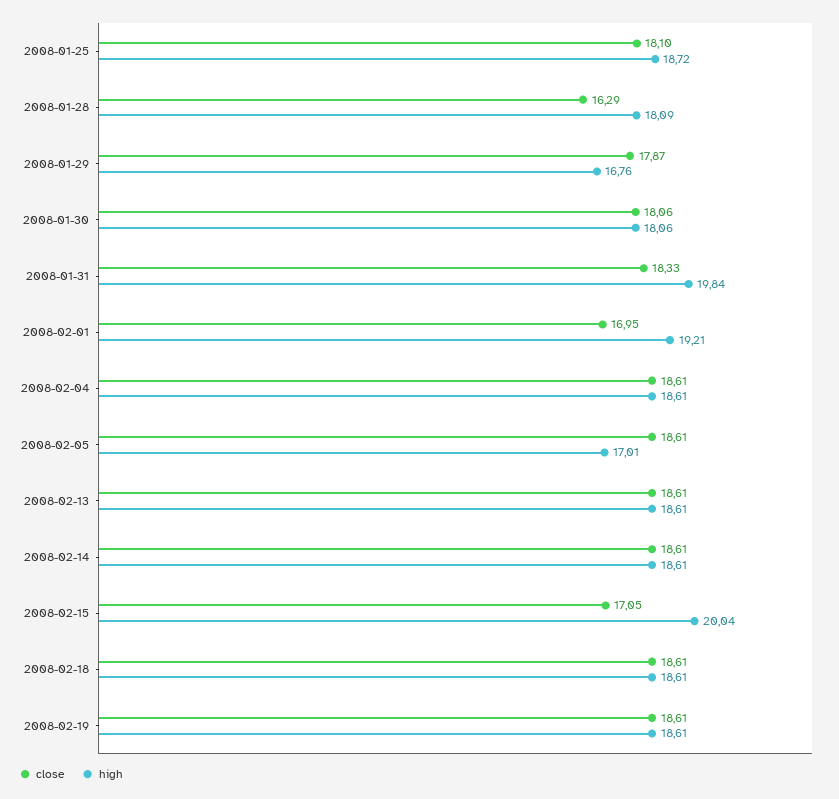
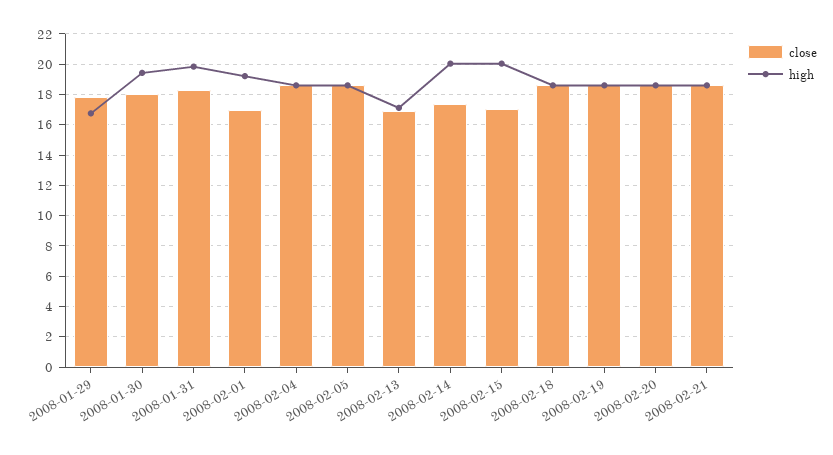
close, 2008-01-25: 18.1 -> none
high, 2008-01-25: 18.72 -> none
close, 2008-01-28: 16.29 -> none
high, 2008-01-28: 18.09 -> none
high, 2008-01-30: 18.06 -> 19.5
high, 2008-02-05: 17.01 -> 18.5
close, 2008-02-13: 18.61 -> 17
high, 2008-02-13: 18.61 -> 17
close, 2008-02-14: 18.61 -> 17.5
high, 2008-02-14: 18.61 -> 20
close, 2008-02-20: none -> 18.5
high, 2008-02-20: none -> 18.5
close, 2008-02-21: none -> 18.5
high, 2008-02-21: none -> 18.5

